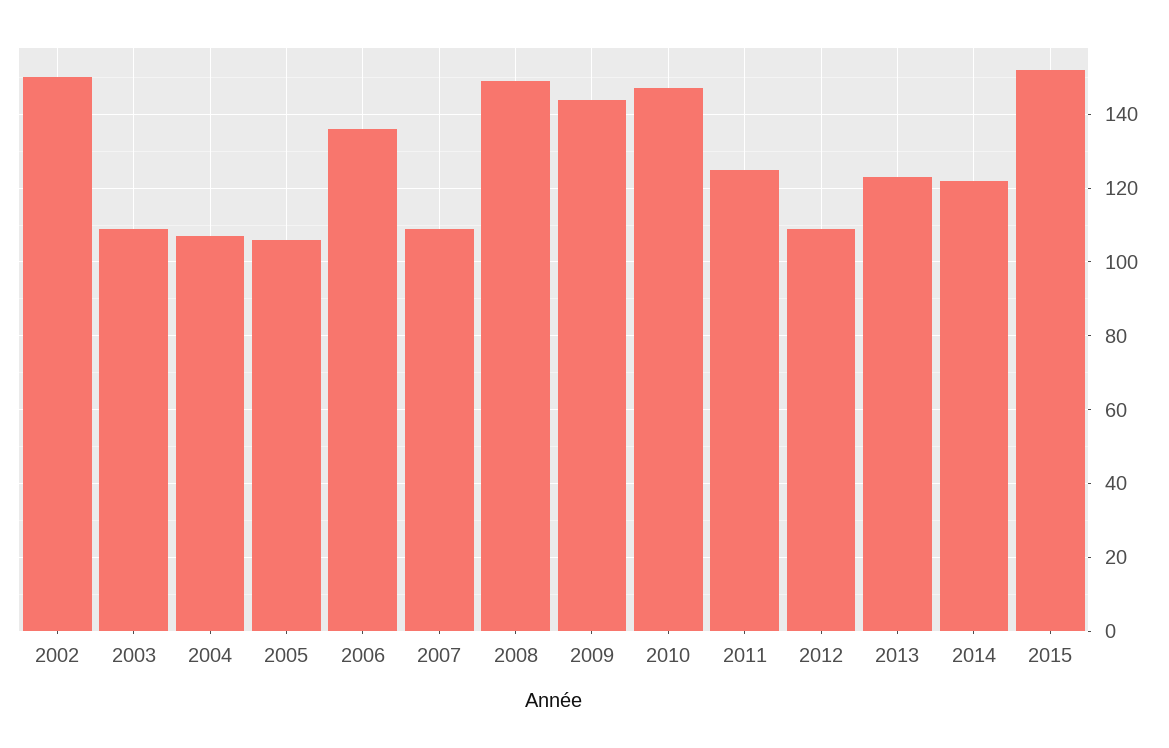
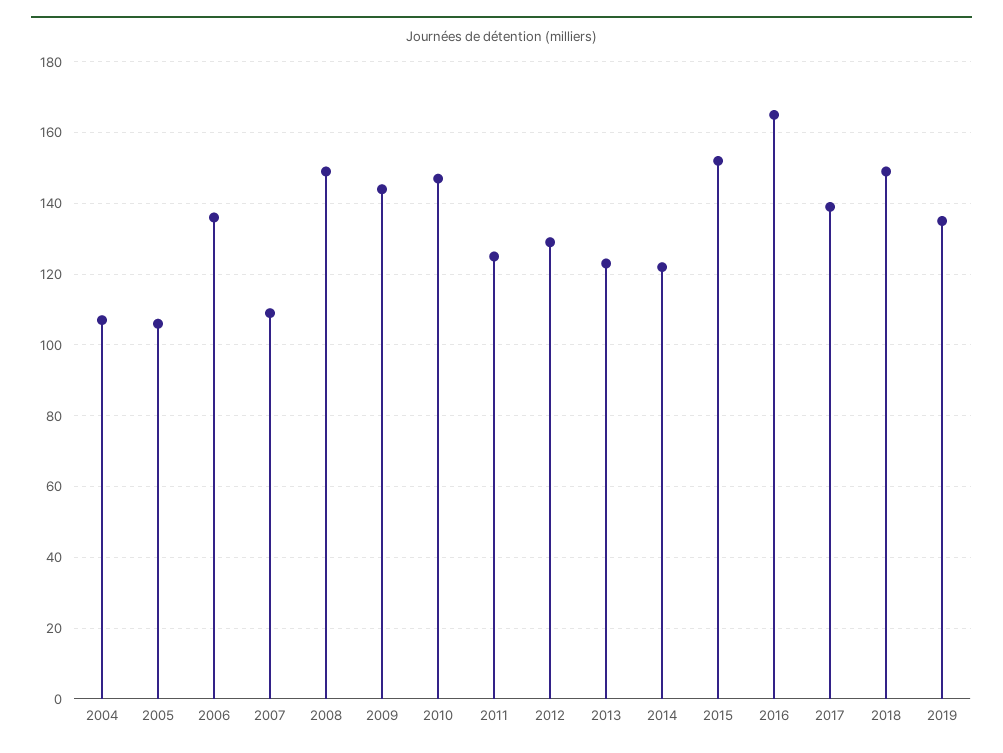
2002: 150 -> none
2003: 110 -> none
2012: 110 -> 130
2016: none -> 165
2017: none -> 140
2018: none -> 150
2019: none -> 135

